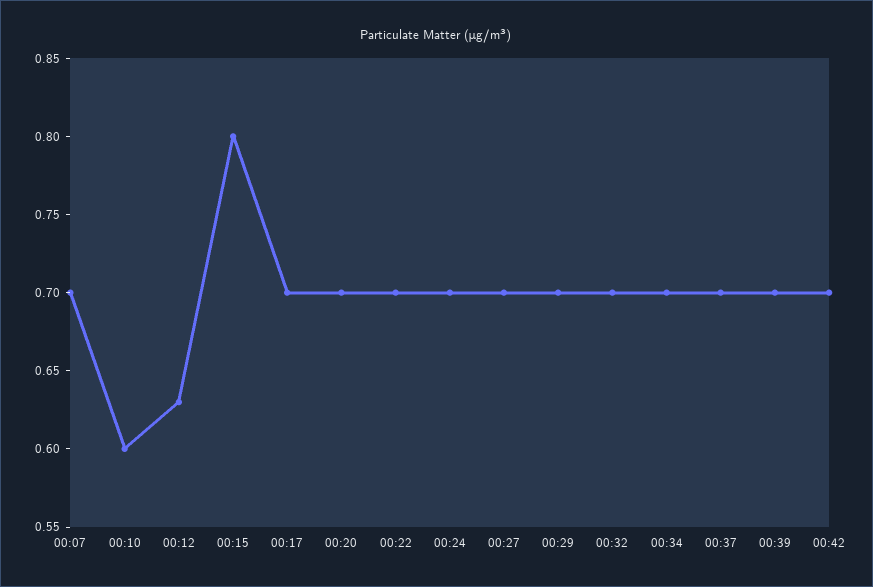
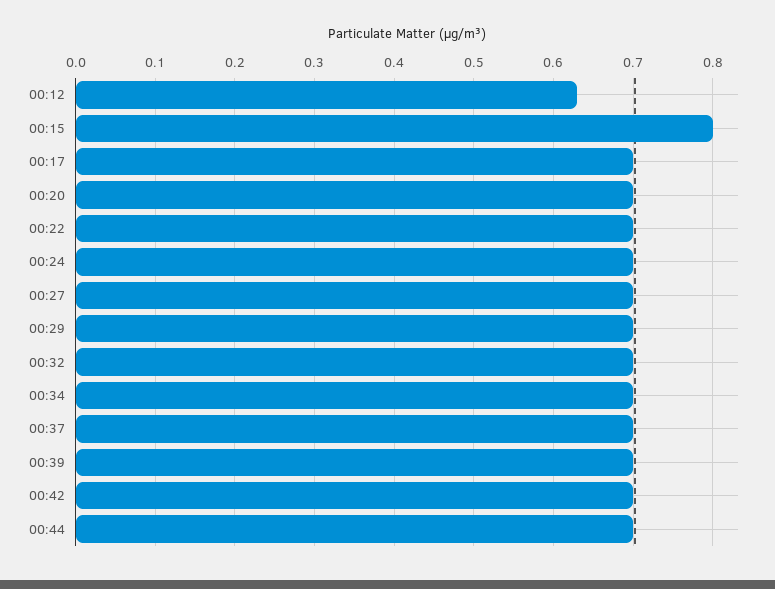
00:07: 0.7 -> none
00:10: 0.6 -> none
00:44: none -> 0.7

